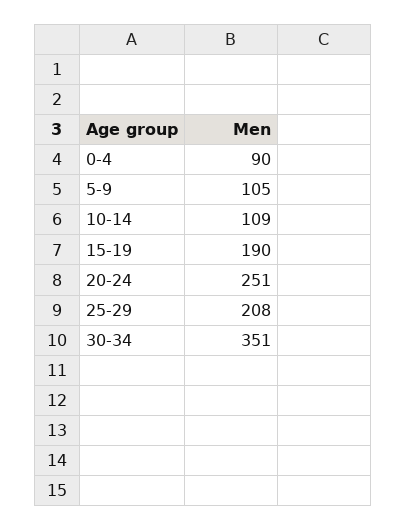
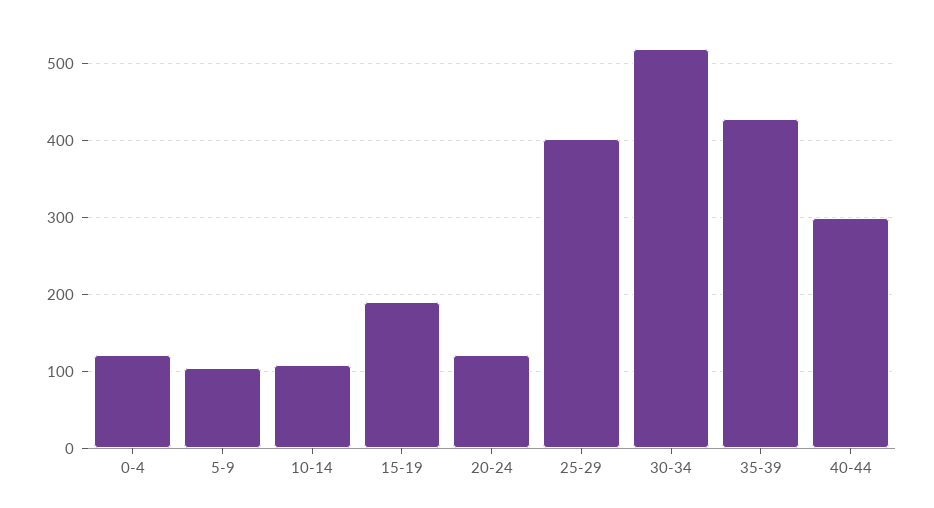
0-4: 90 -> 120
20-24: 251 -> 120
25-29: 208 -> 400
30-34: 351 -> 520
35-39: none -> 430
40-44: none -> 300

